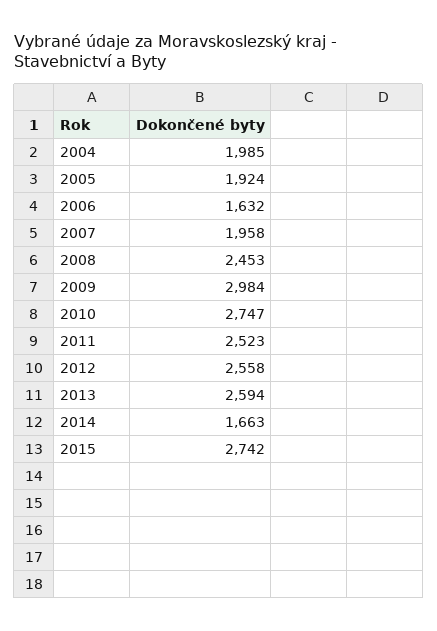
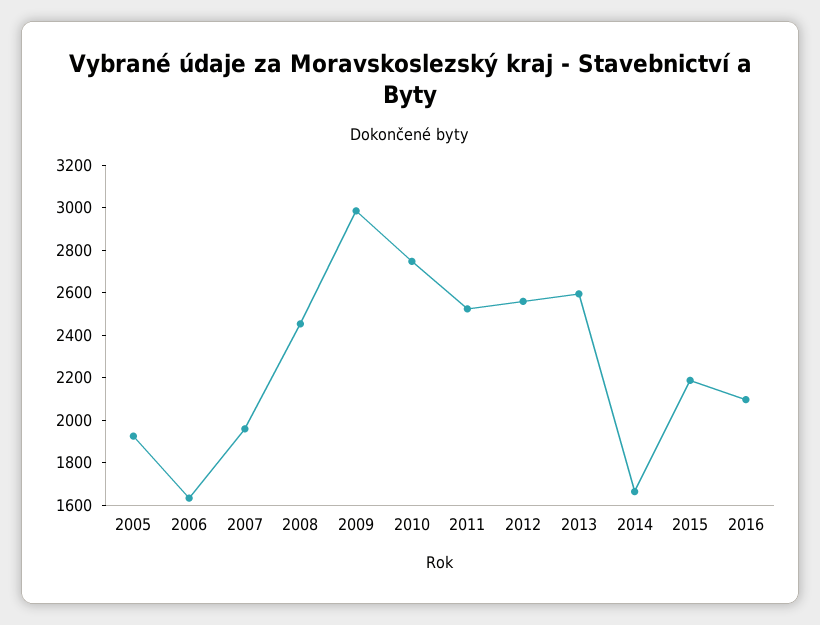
2004: 1985 -> none
2015: 2742 -> 2200
2016: none -> 2100

